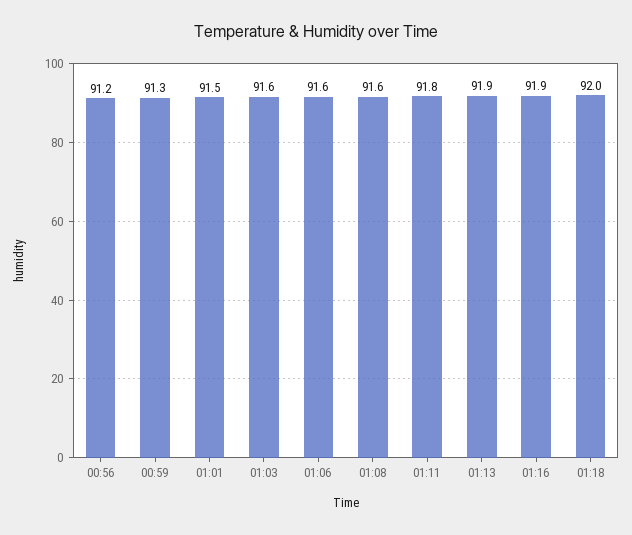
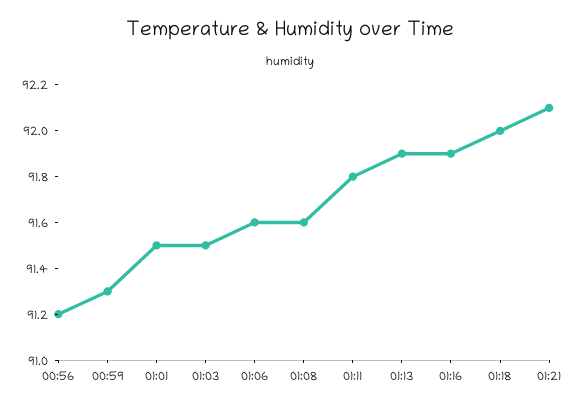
01:03: 91.6 -> 91.5
01:21: none -> 92.1

